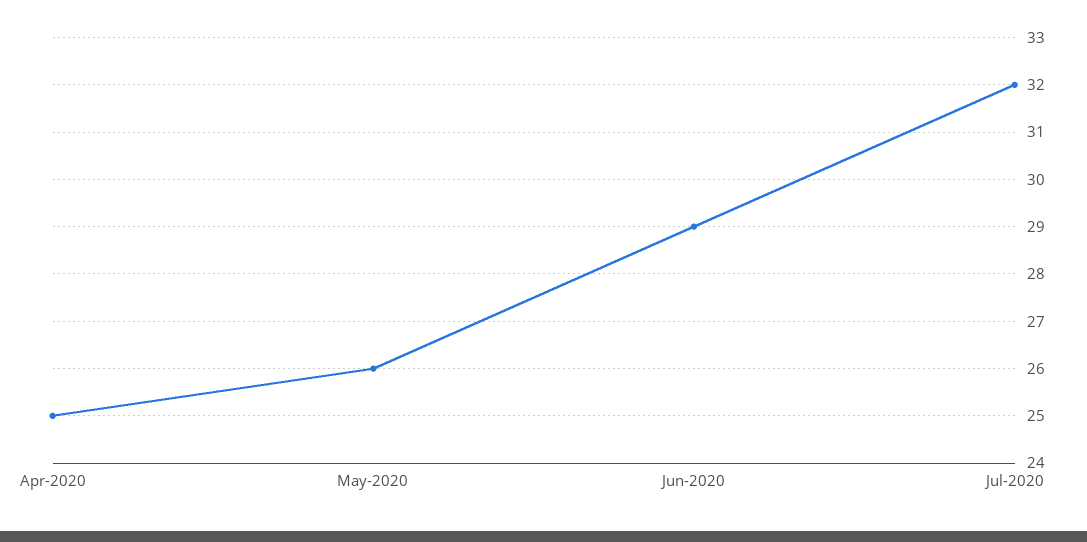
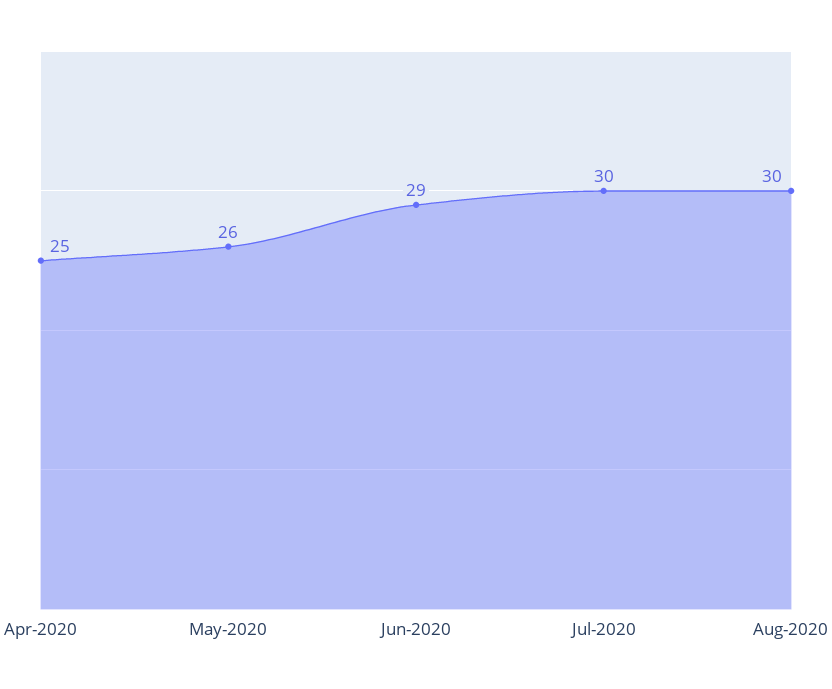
Jul-2020: 32 -> 30
Aug-2020: none -> 30

